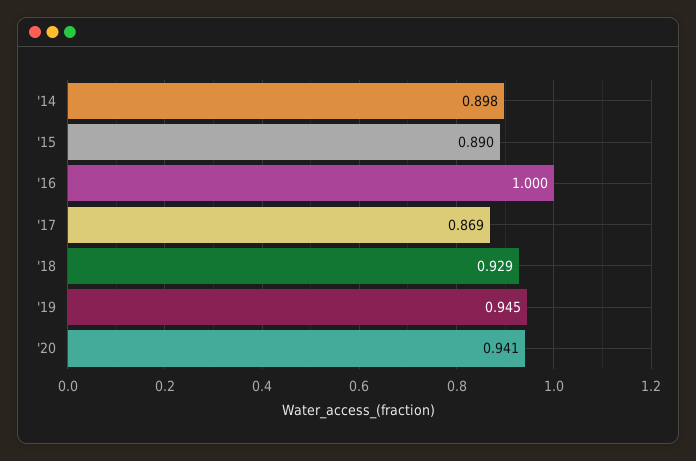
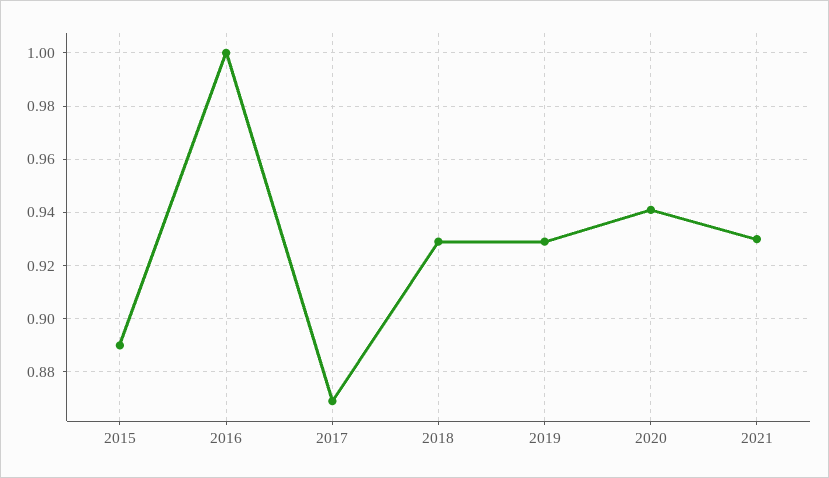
'14: 0.898 -> none
'19: 0.945 -> 0.93
2021: none -> 0.93

